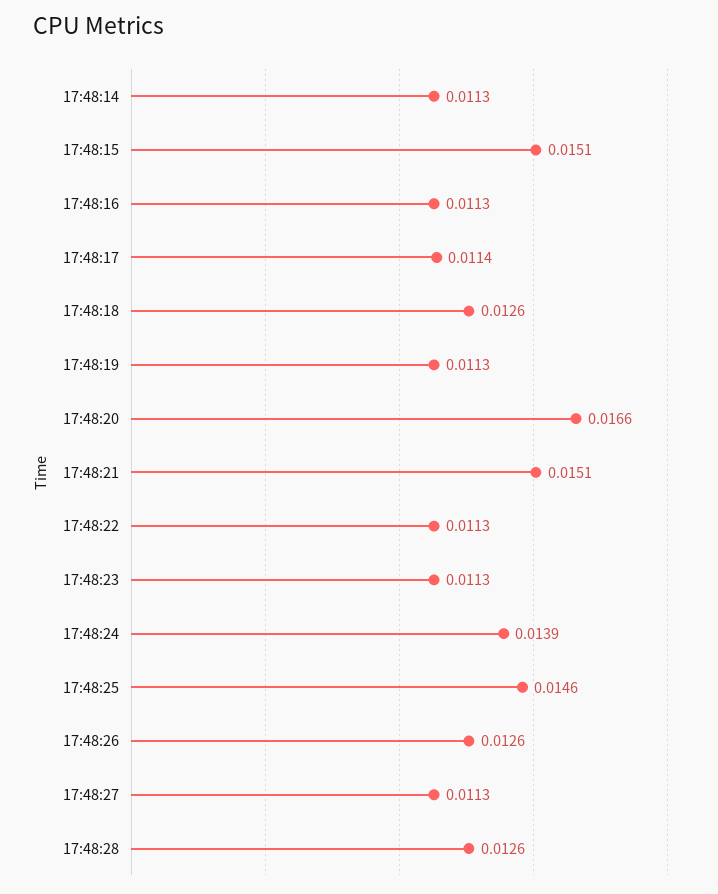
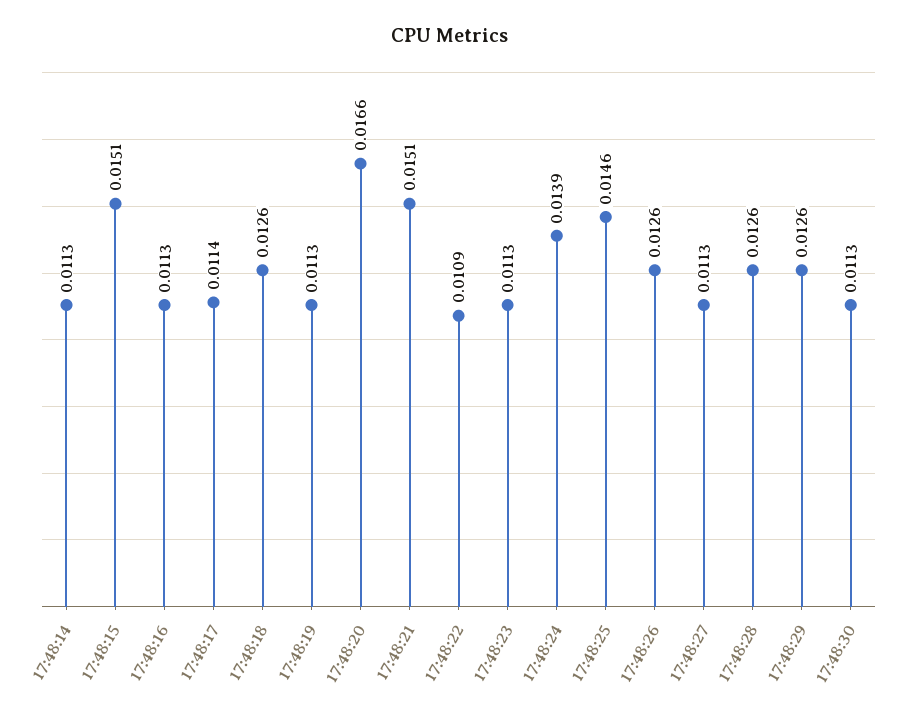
17:48:22: 0.0113 -> 0.0109
17:48:29: none -> 0.0126
17:48:30: none -> 0.0113

